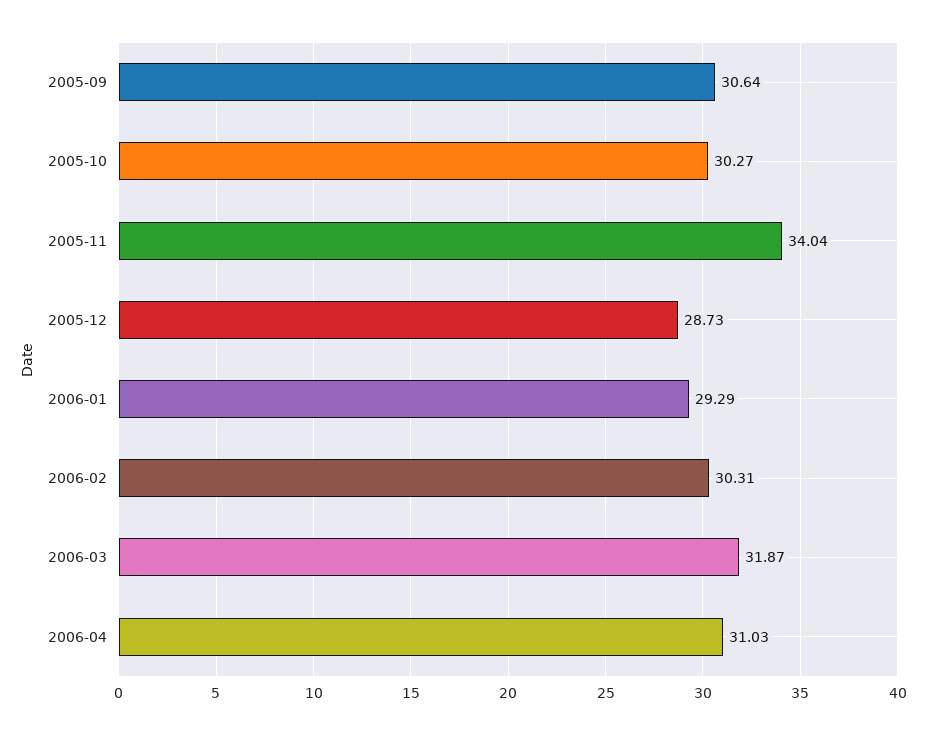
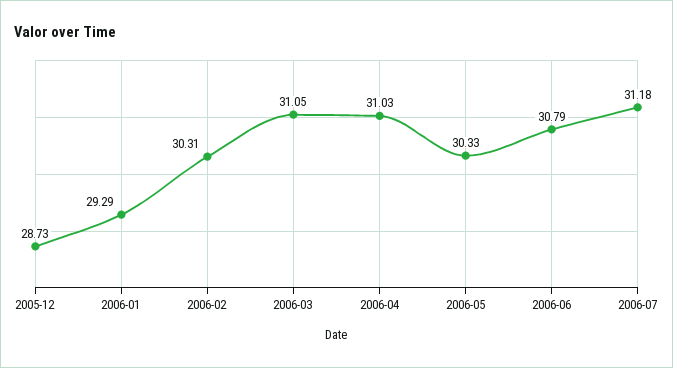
2005-09: 30.64 -> none
2005-10: 30.27 -> none
2005-11: 34.04 -> none
2006-03: 31.87 -> 31.05
2006-05: none -> 30.33
2006-06: none -> 30.79
2006-07: none -> 31.18

